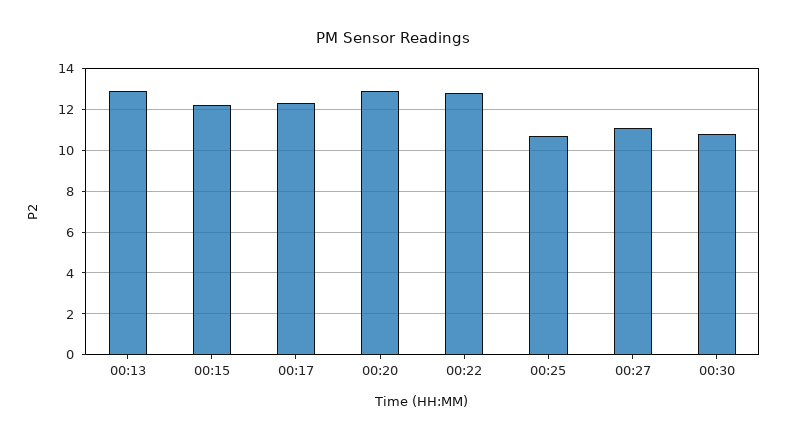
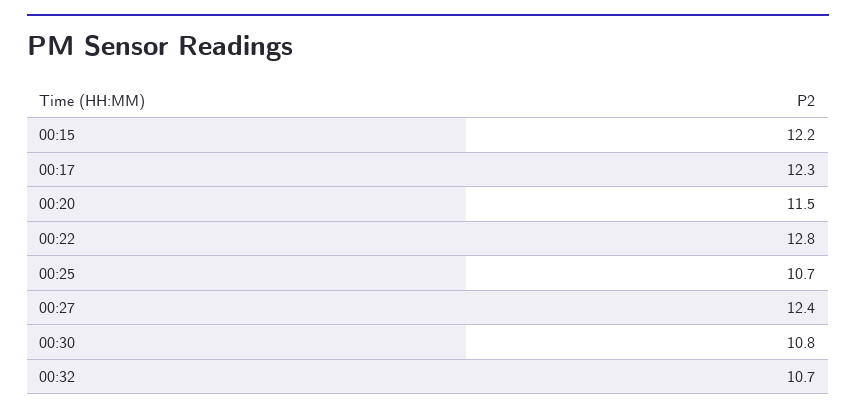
00:13: 13 -> none
00:20: 13 -> 11.5
00:27: 11 -> 12.4
00:32: none -> 10.7

